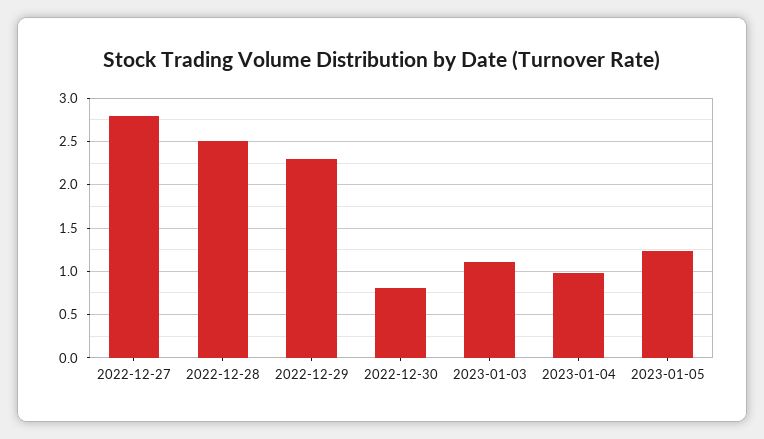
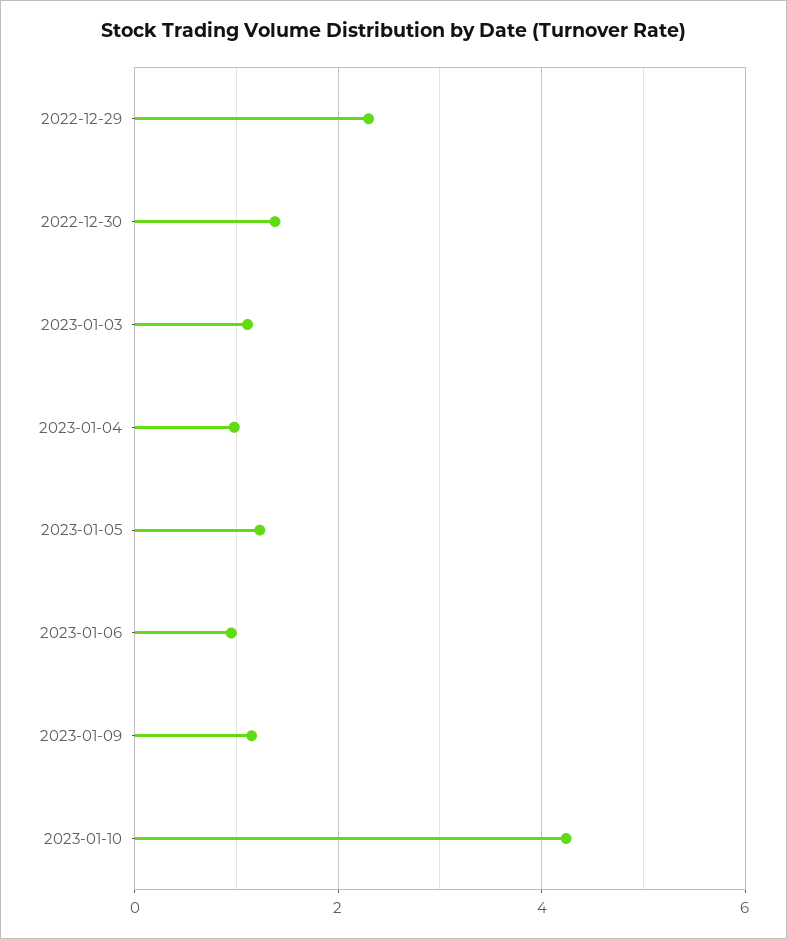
2022-12-27: 2.8 -> none
2022-12-28: 2.5 -> none
2022-12-30: 0.8 -> 1.4
2023-01-06: none -> 1
2023-01-09: none -> 1.2
2023-01-10: none -> 4.2

